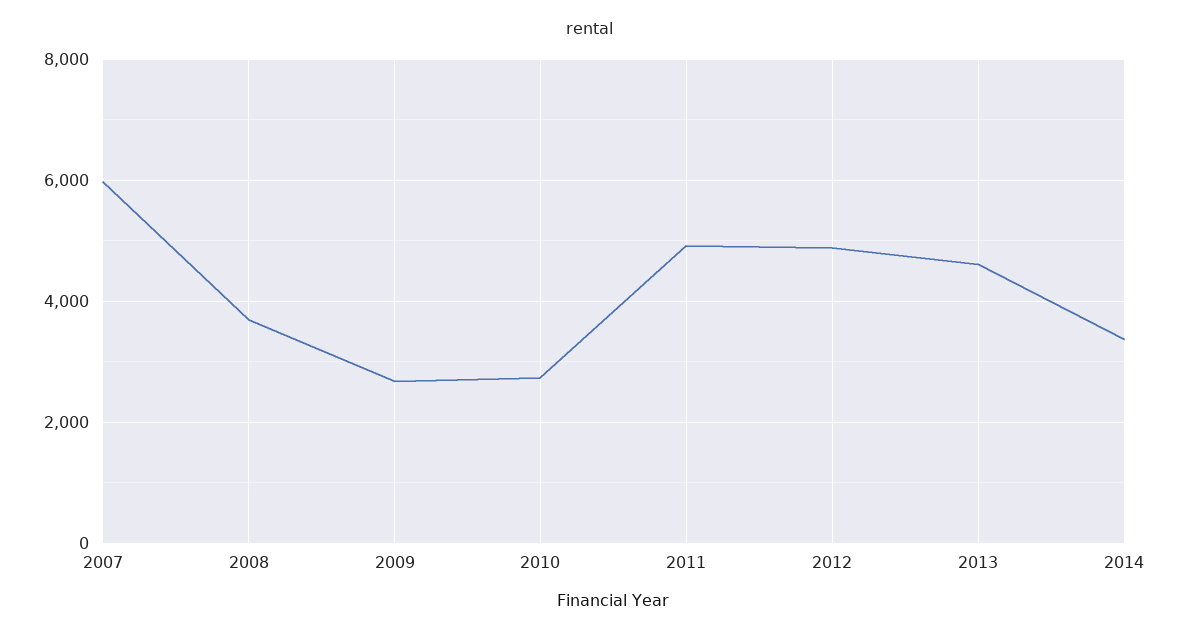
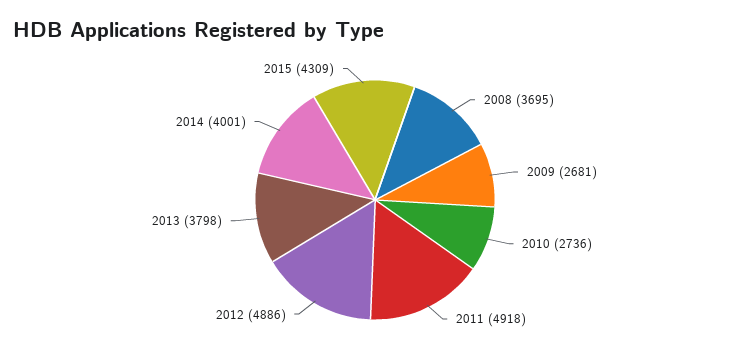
2007: 6000 -> none
2013: 4600 -> 3798
2014: 3400 -> 4001
2015: none -> 4309

